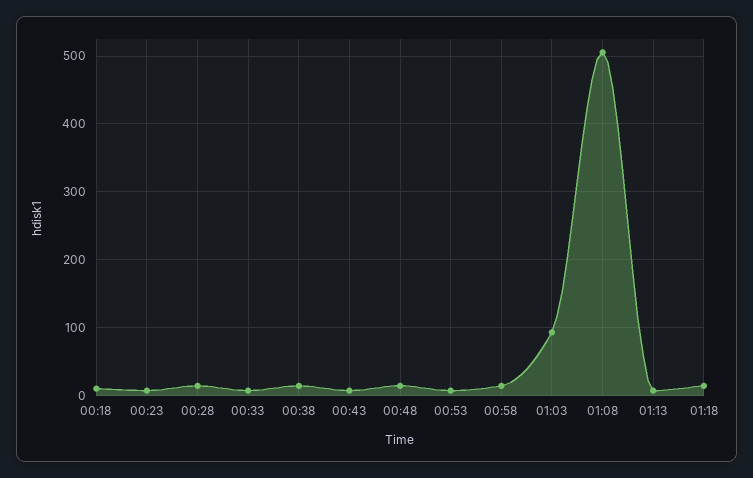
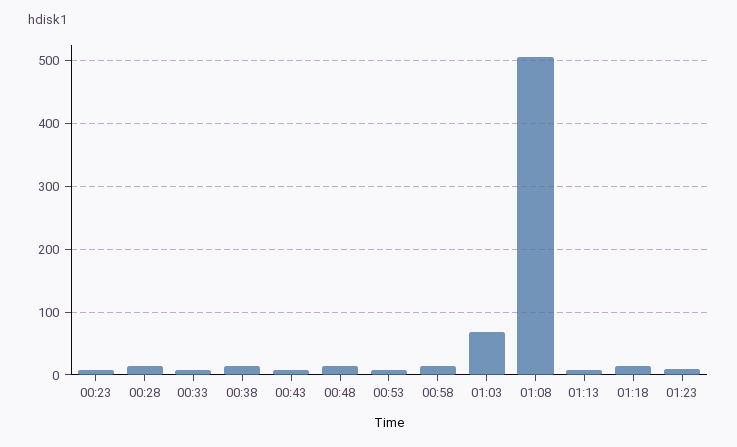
00:18: 10 -> none
01:03: 90 -> 70
01:23: none -> 10

